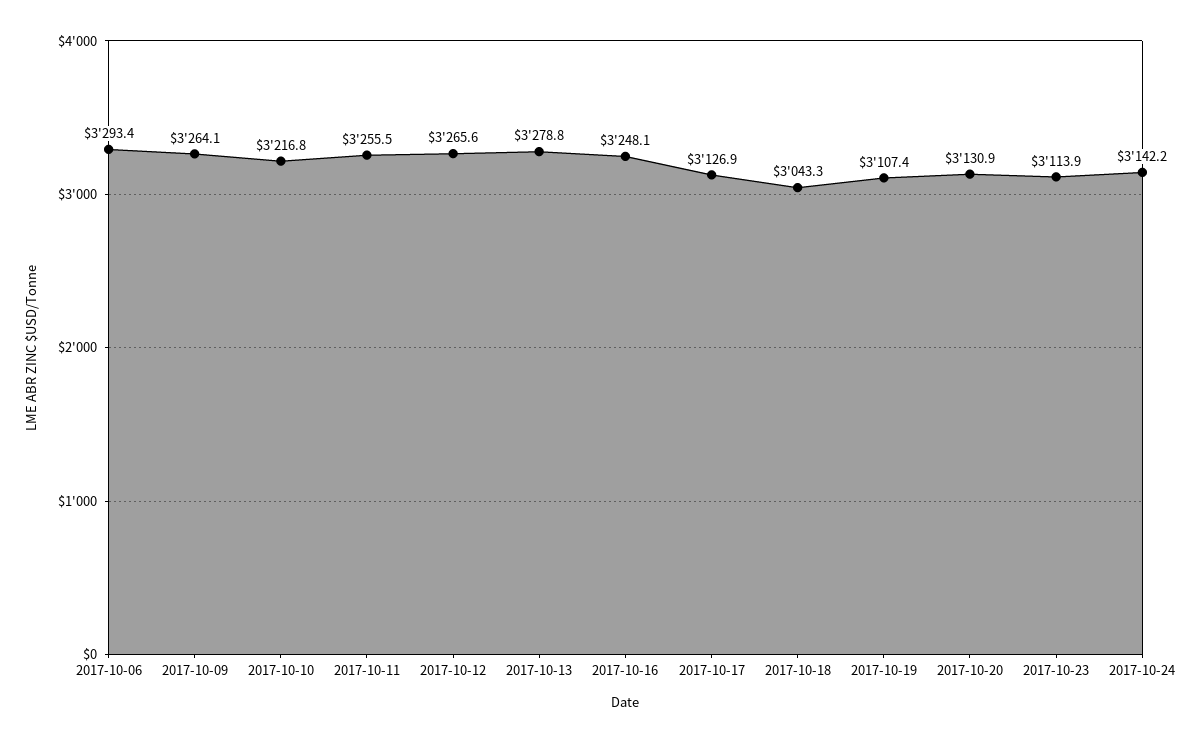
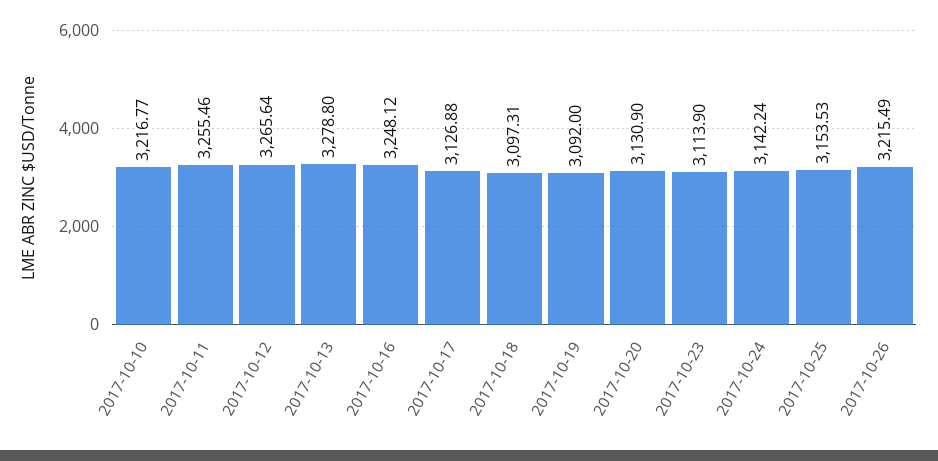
2017-10-06: 3293.4 -> none
2017-10-09: 3264.1 -> none
2017-10-18: 3043.3 -> 3097.31
2017-10-19: 3107.4 -> 3092
2017-10-25: none -> 3153.53
2017-10-26: none -> 3215.49

